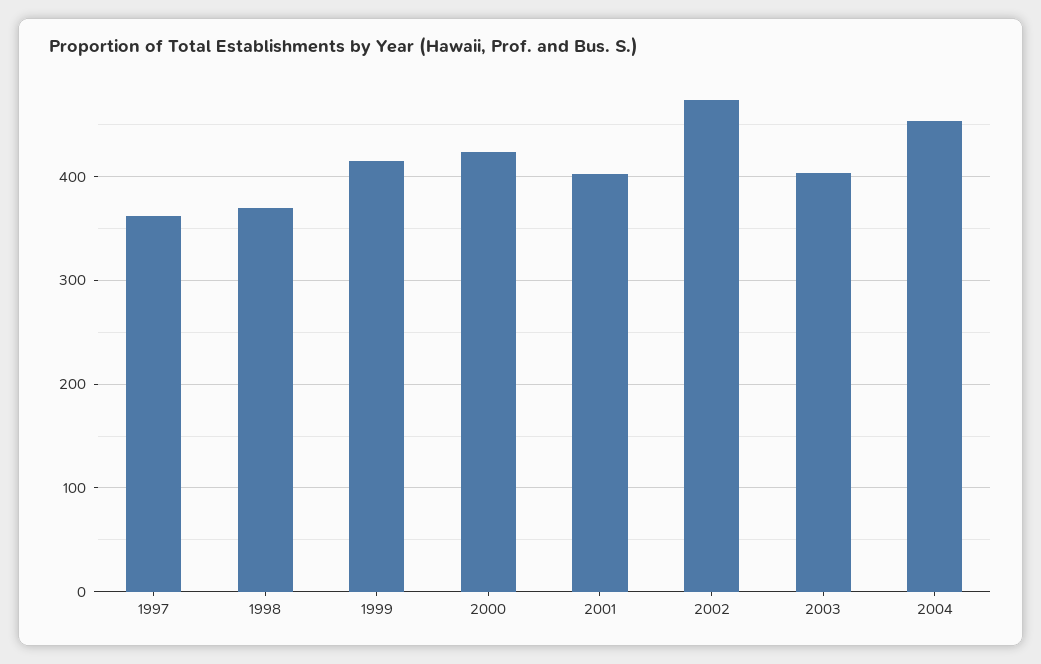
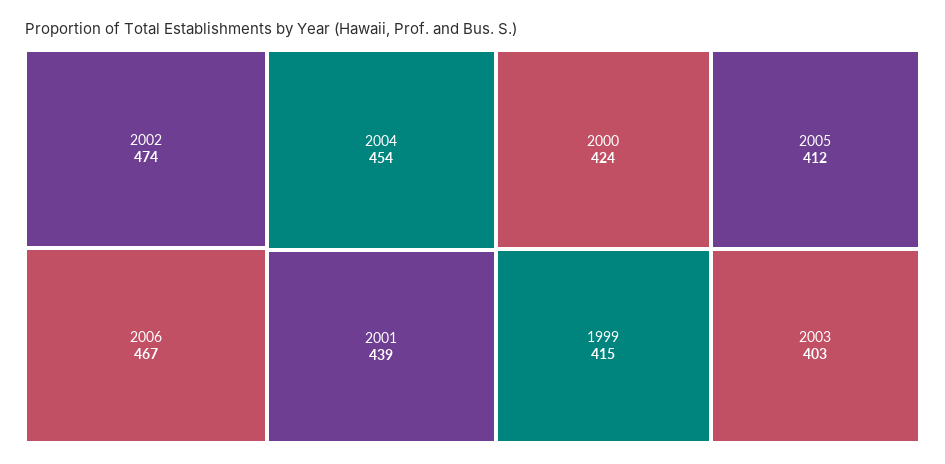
1997: 360 -> none
1998: 370 -> none
2001: 400 -> 439
2006: none -> 467
2005: none -> 412

